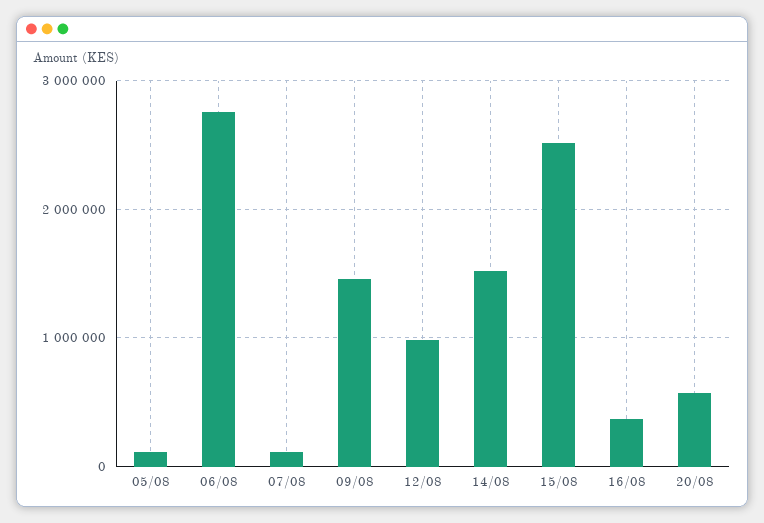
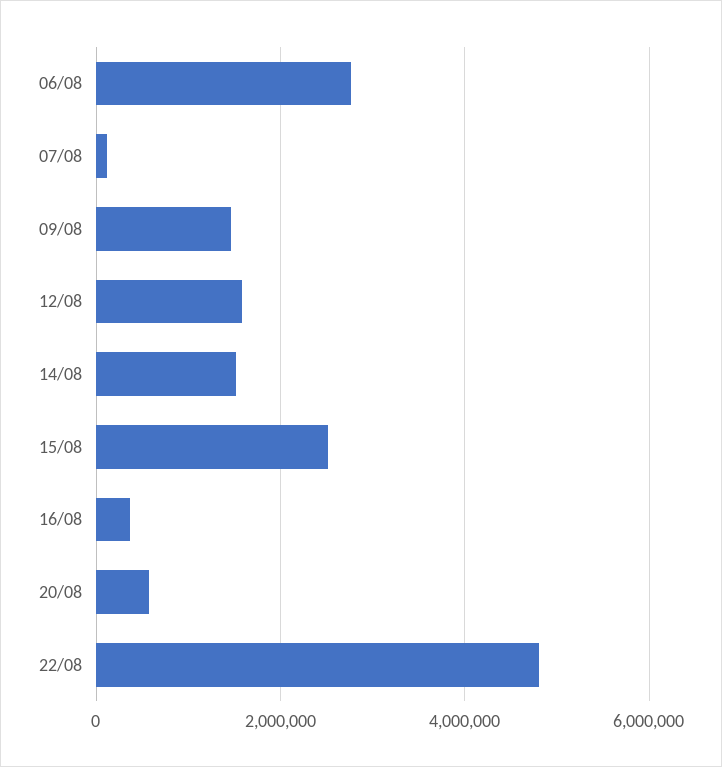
05/08: 100000 -> none
12/08: 1000000 -> 1600000
22/08: none -> 4800000

